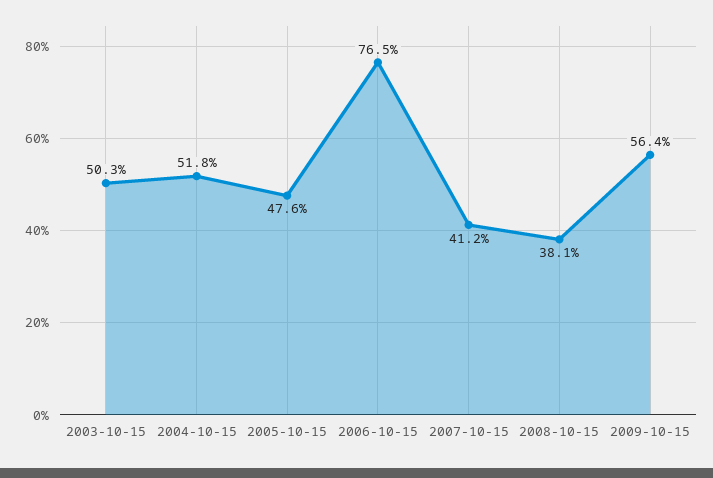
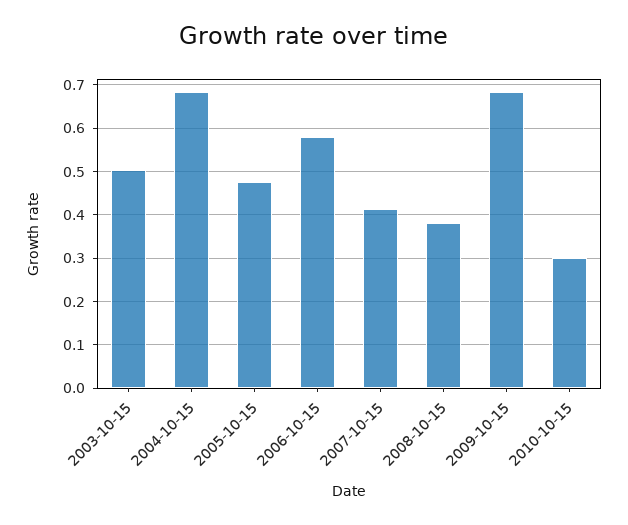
2004-10-15: 0.518 -> 0.68
2006-10-15: 0.765 -> 0.58
2009-10-15: 0.564 -> 0.68
2010-10-15: none -> 0.3

